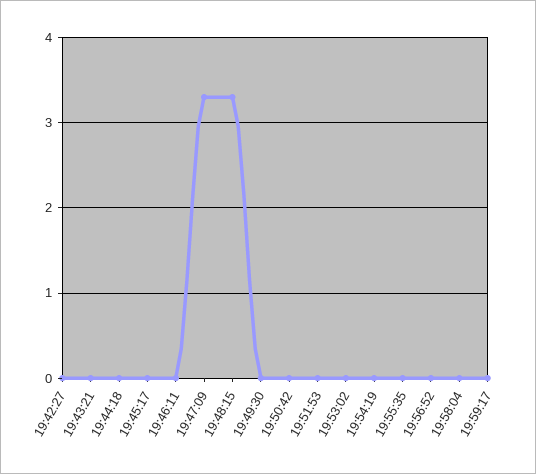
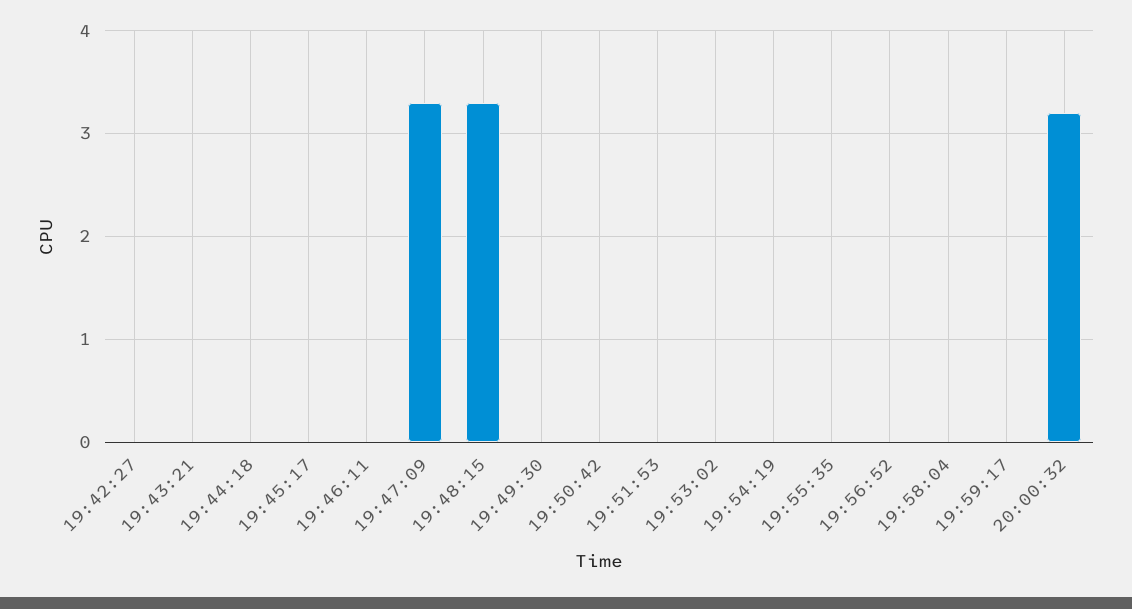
20:00:32: none -> 3.2

